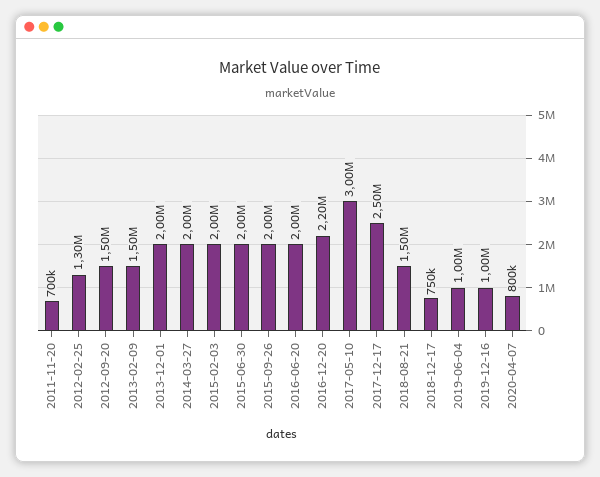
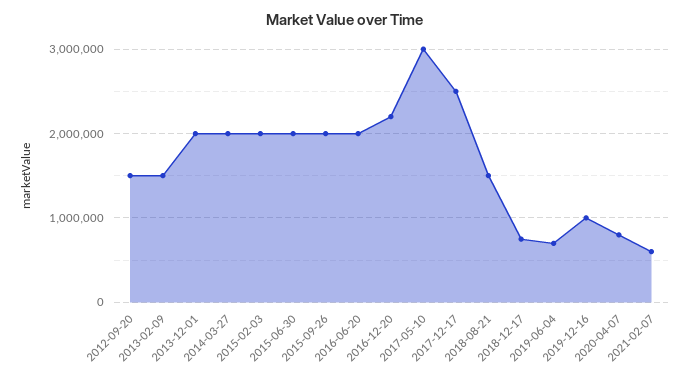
2011-11-20: 700000 -> none
2012-02-25: 1300000 -> none
2019-06-04: 1000000 -> 700000
2021-02-07: none -> 600000

